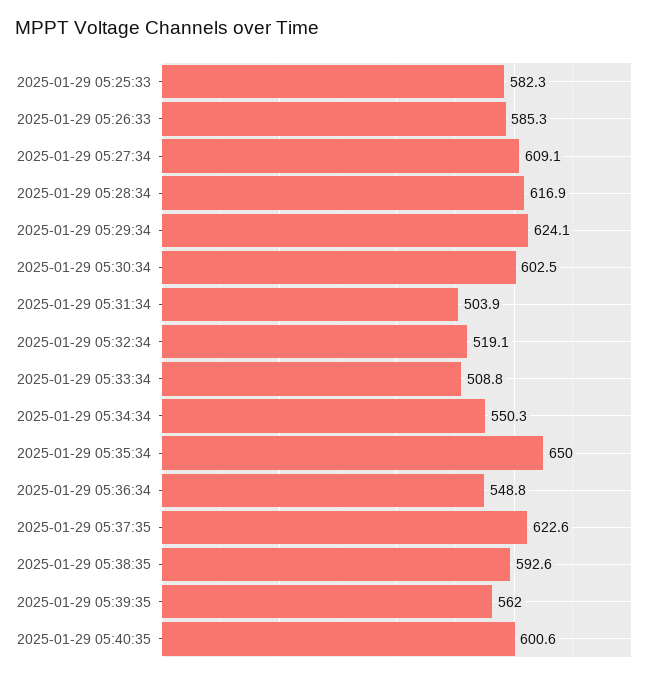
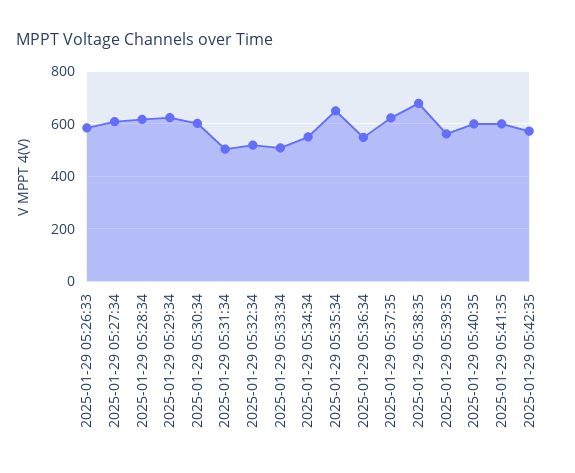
2025-01-29 05:25:33: 582.3 -> none
2025-01-29 05:38:35: 592.6 -> 675
2025-01-29 05:41:35: none -> 600
2025-01-29 05:42:35: none -> 575

